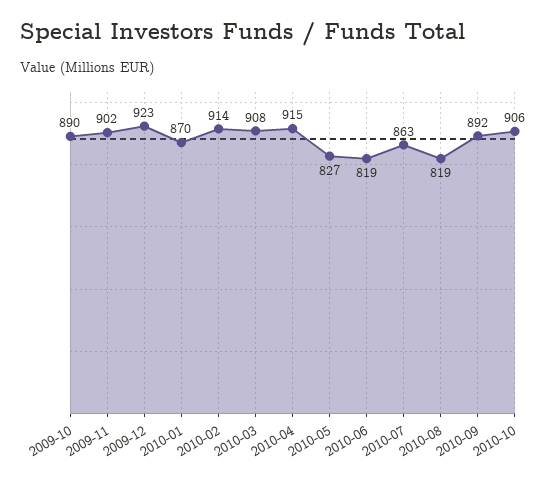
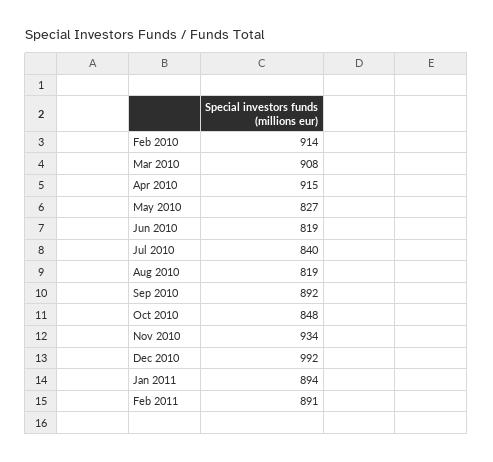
2009-10: 890 -> none
2009-11: 902 -> none
2009-12: 923 -> none
2010-01: 870 -> none
2010-07: 863 -> 840
2010-10: 906 -> 848
Nov 2010: none -> 934
Dec 2010: none -> 992
Jan 2011: none -> 894
Feb 2011: none -> 891

